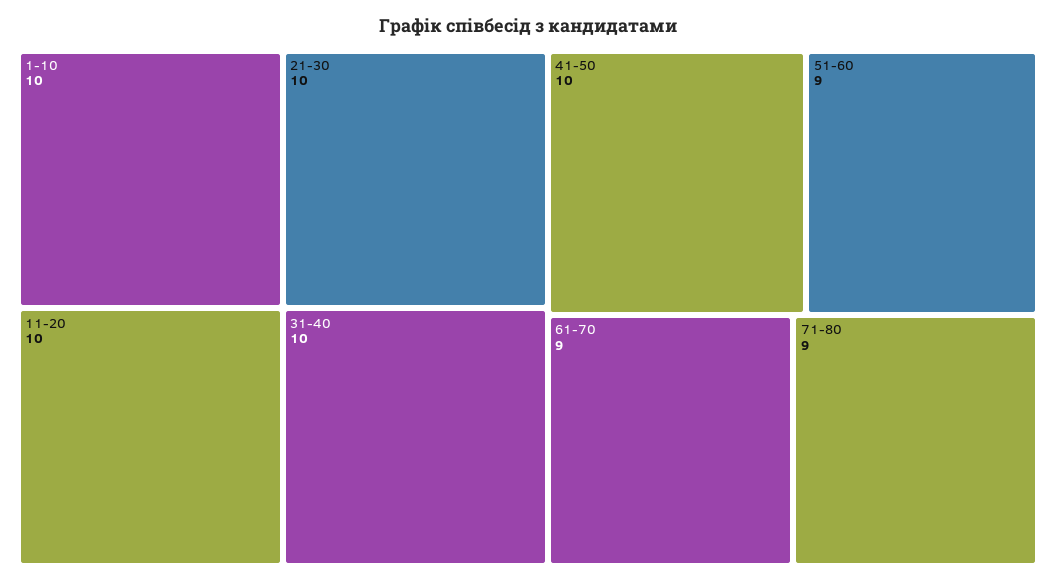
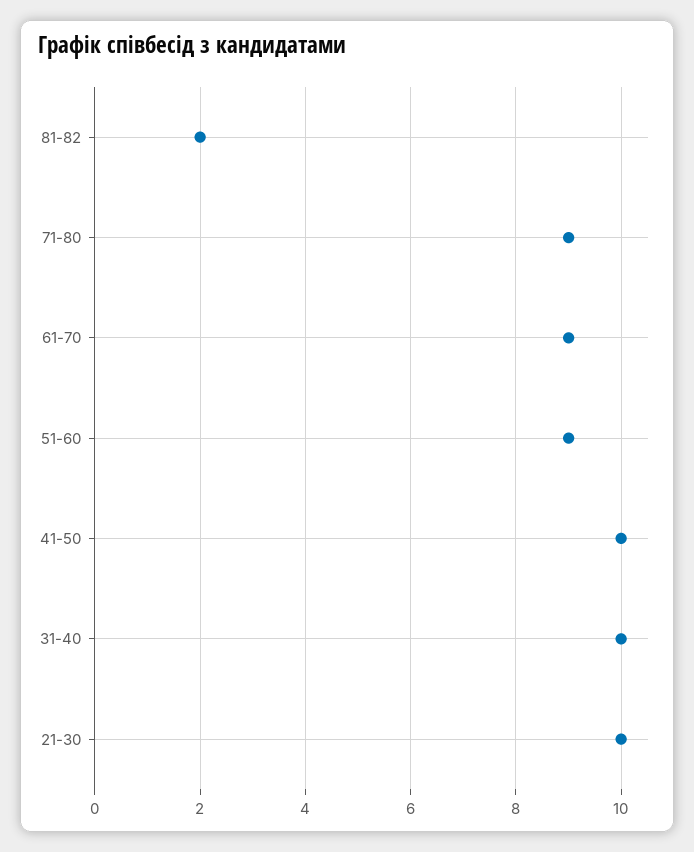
1-10: 10 -> none
11-20: 10 -> none
81-82: none -> 2

